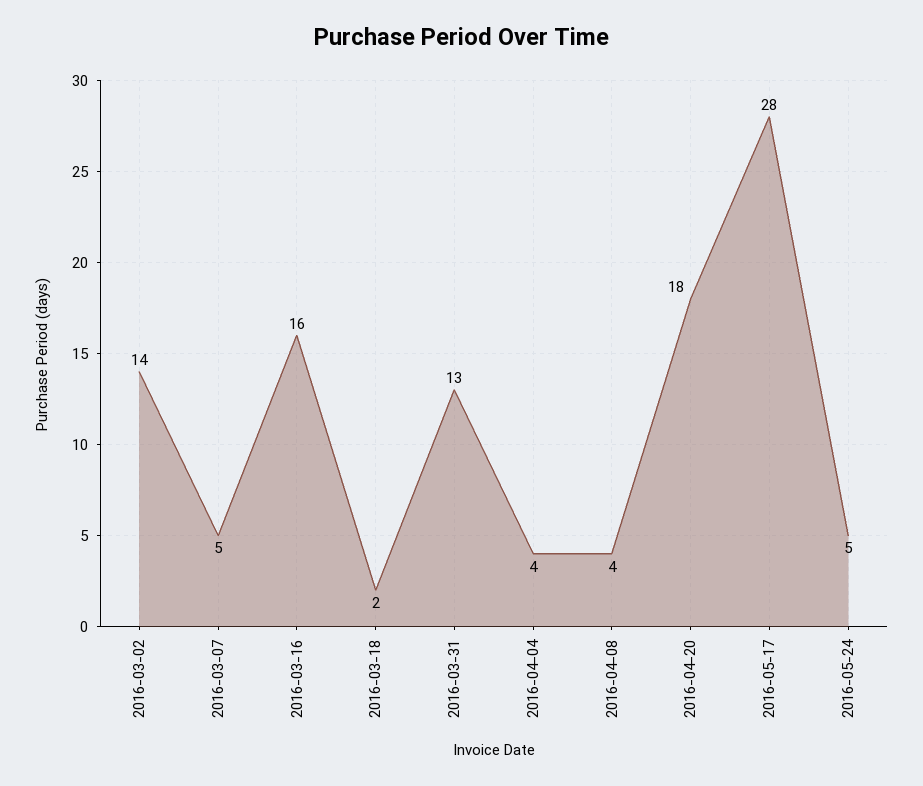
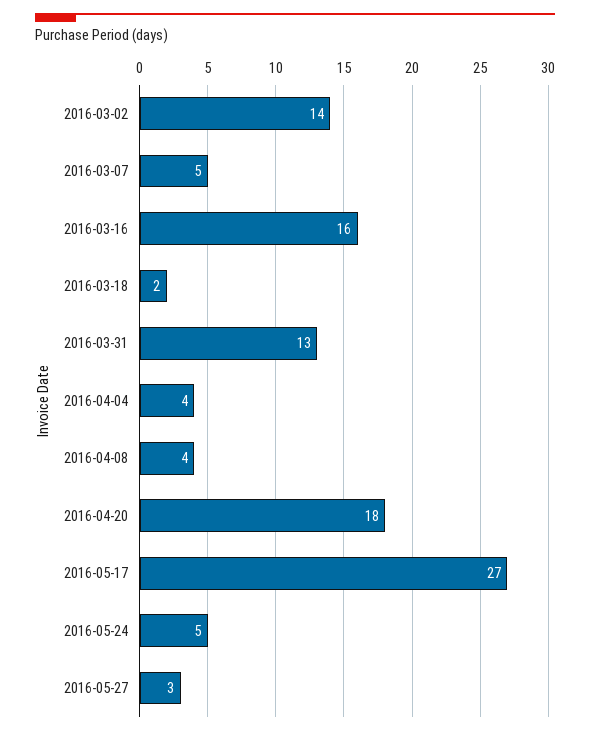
2016-05-17: 28 -> 27
2016-05-27: none -> 3

